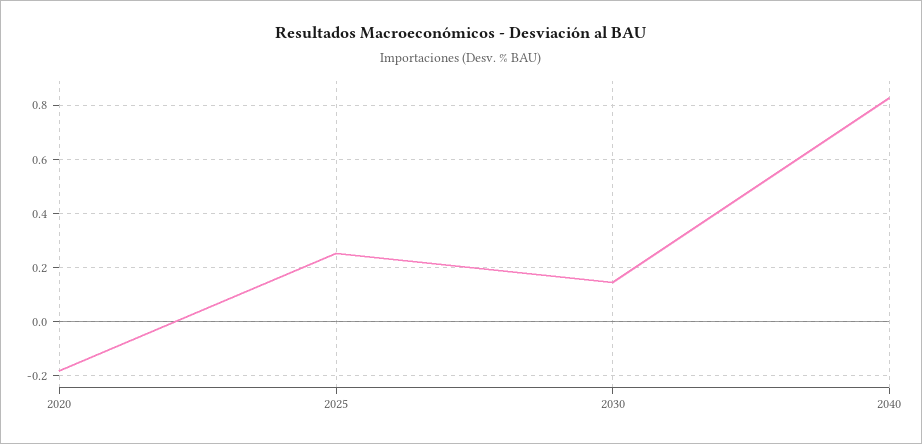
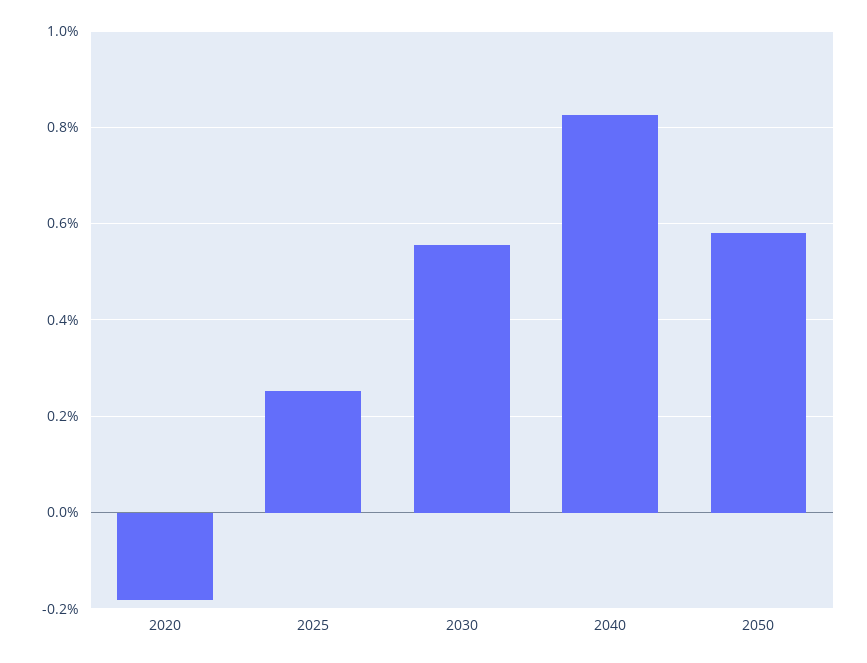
2030: 0.15 -> 0.56
2050: none -> 0.58

